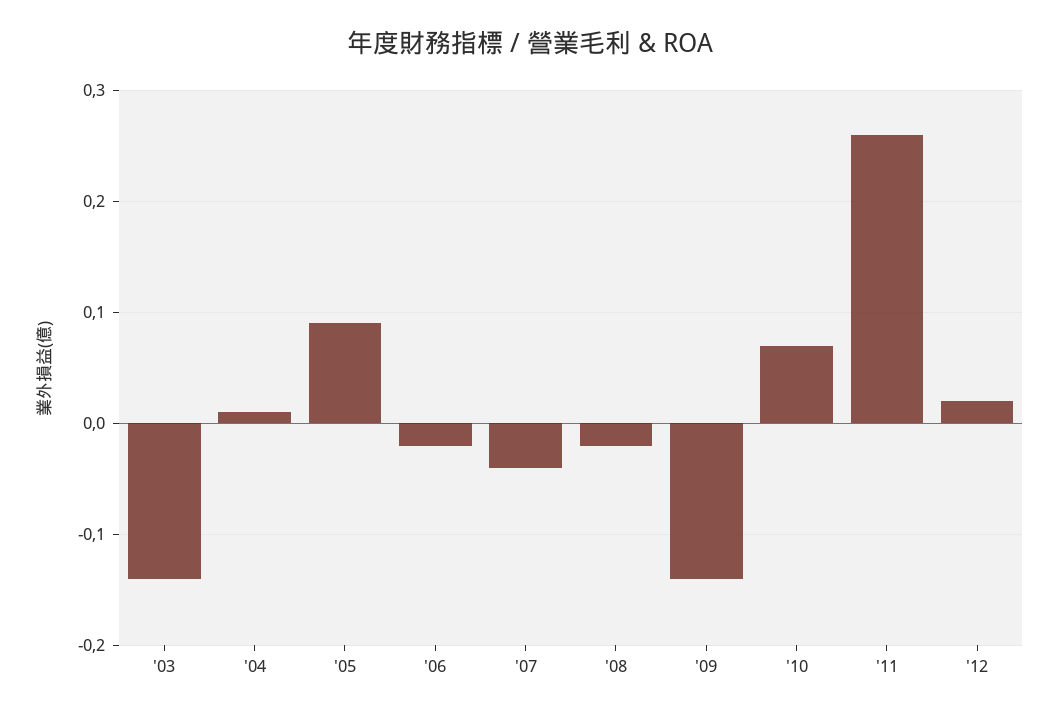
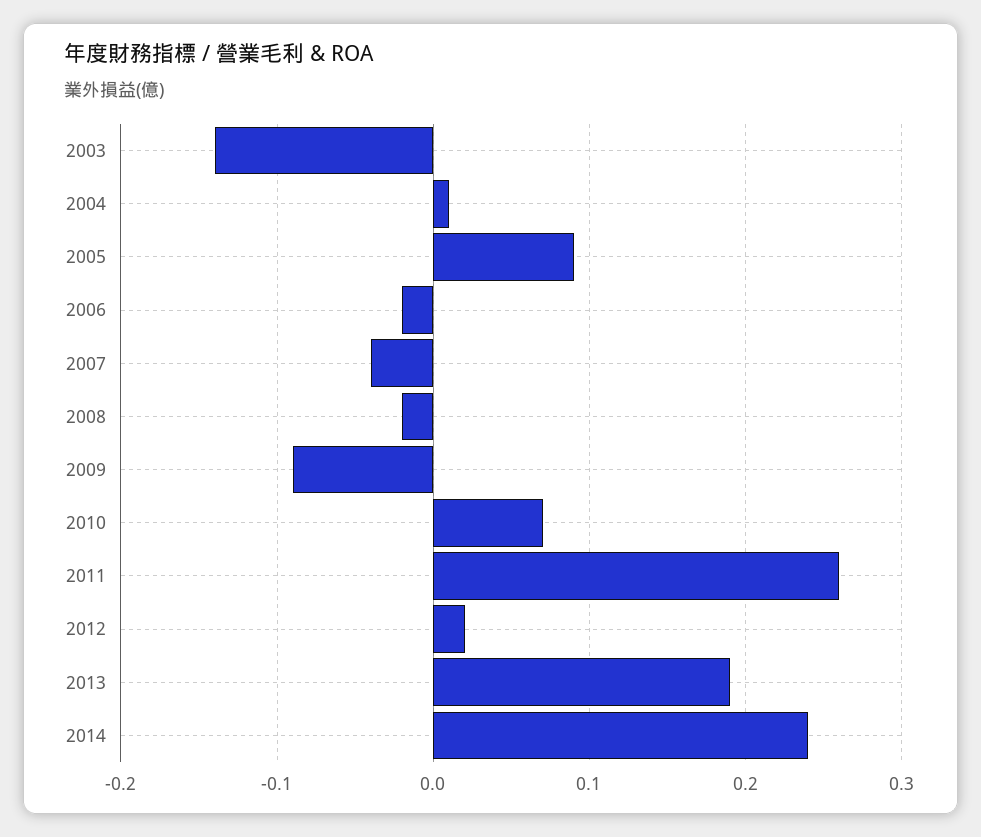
'09: -0.14 -> -0.09
2013: none -> 0.19
2014: none -> 0.24

